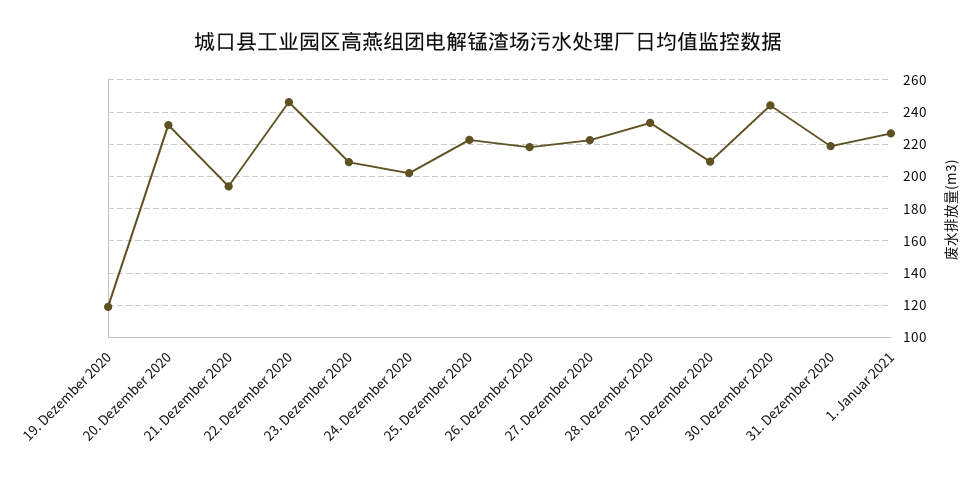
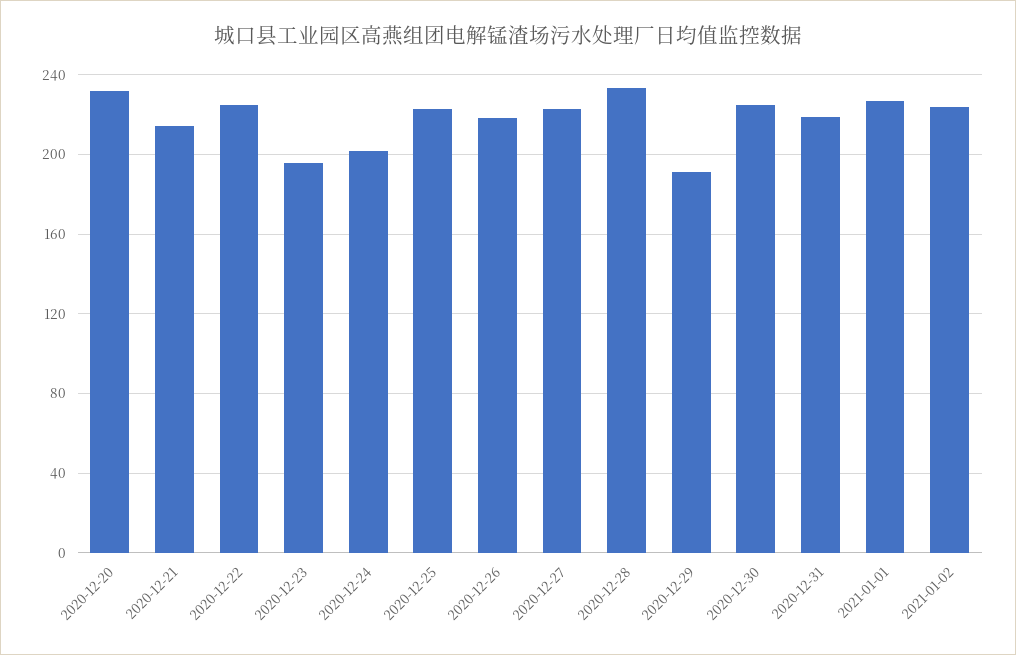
19. Dezember 2020: 120 -> none
21. Dezember 2020: 195 -> 215
22. Dezember 2020: 245 -> 225
23. Dezember 2020: 210 -> 195
29. Dezember 2020: 210 -> 190
30. Dezember 2020: 245 -> 225
2021-01-02: none -> 225

